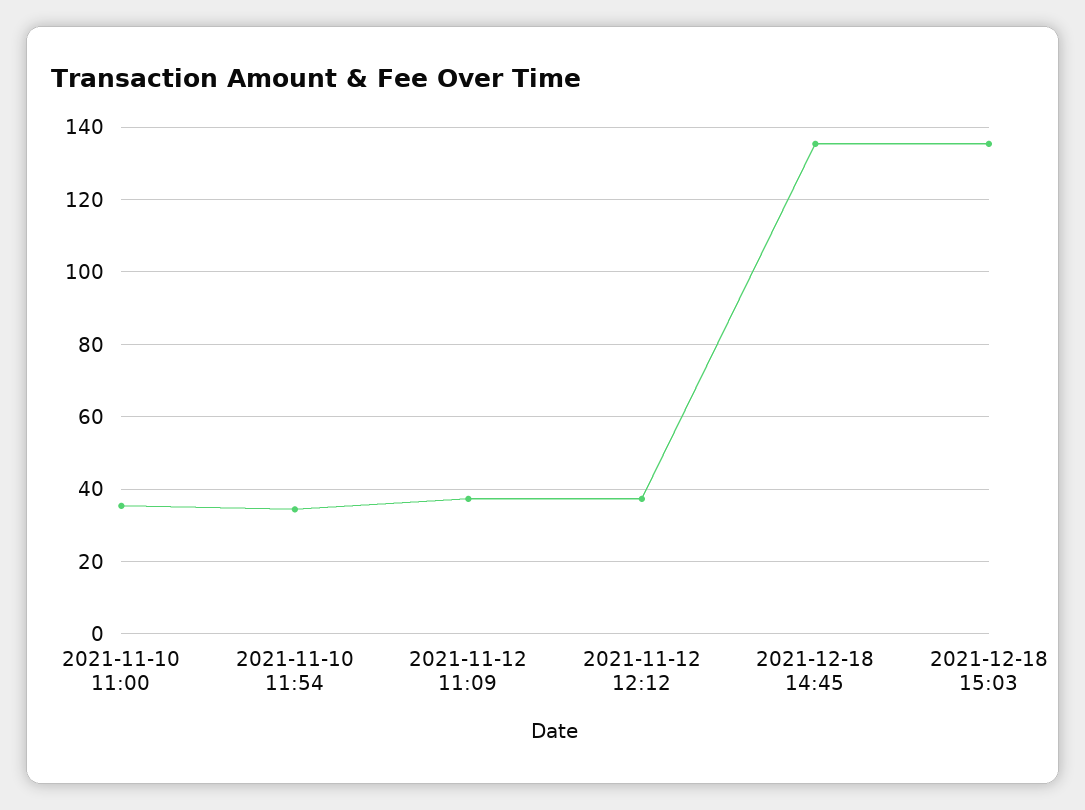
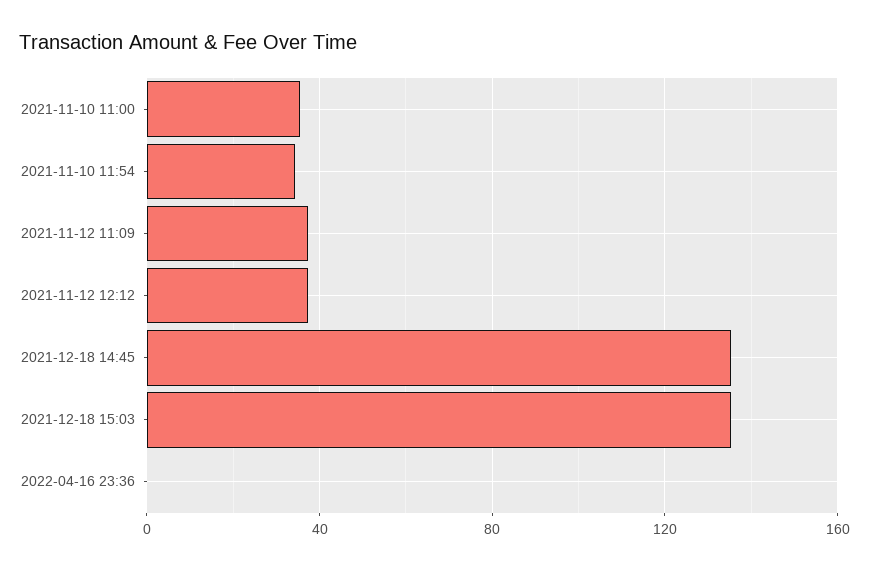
2022-04-16 23:36: none -> 0

